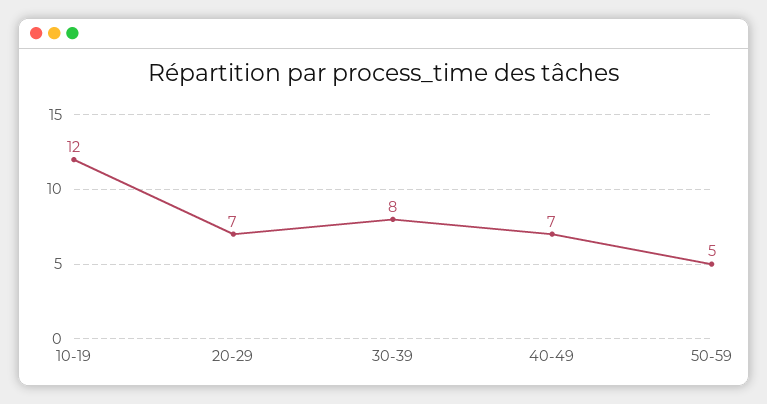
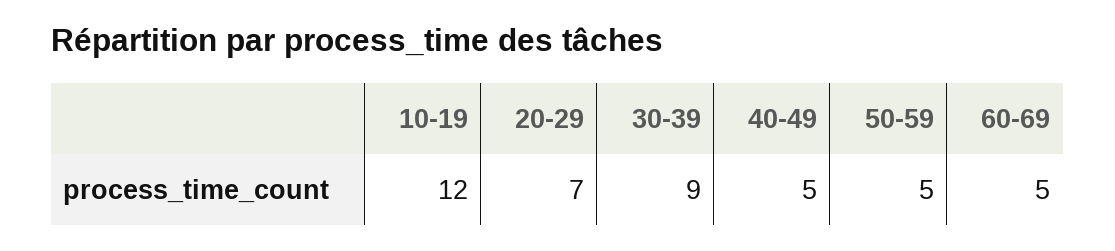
30-39: 8 -> 9
40-49: 7 -> 5
60-69: none -> 5

